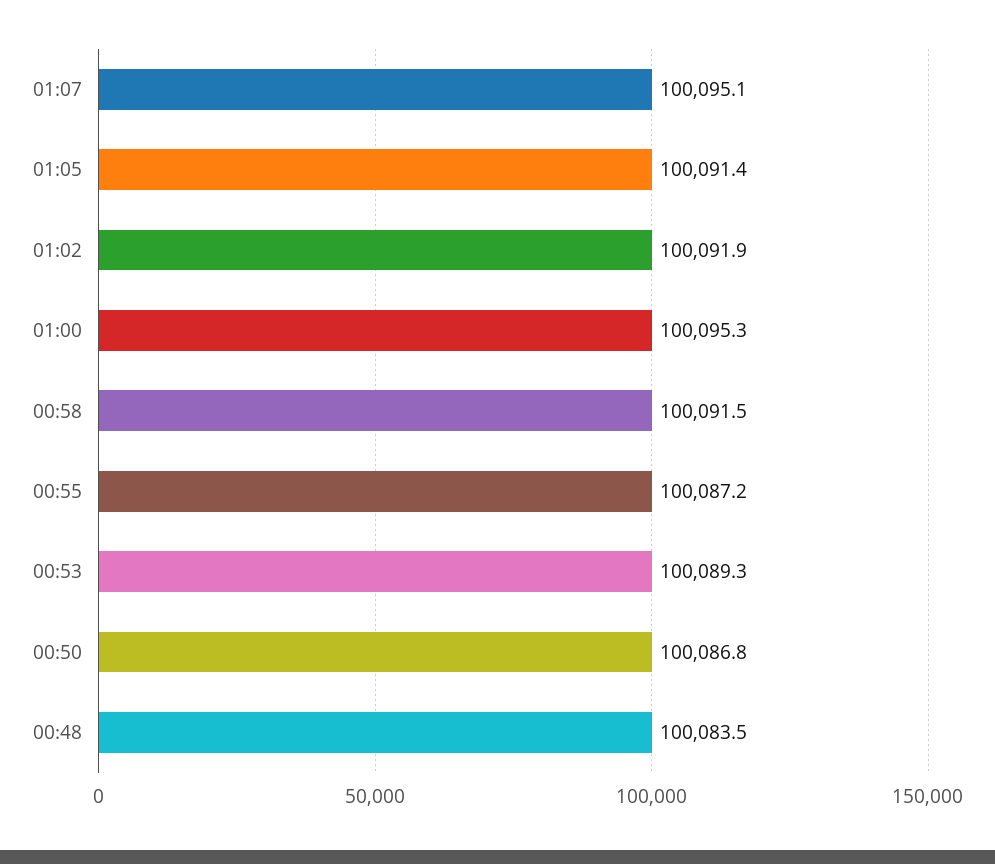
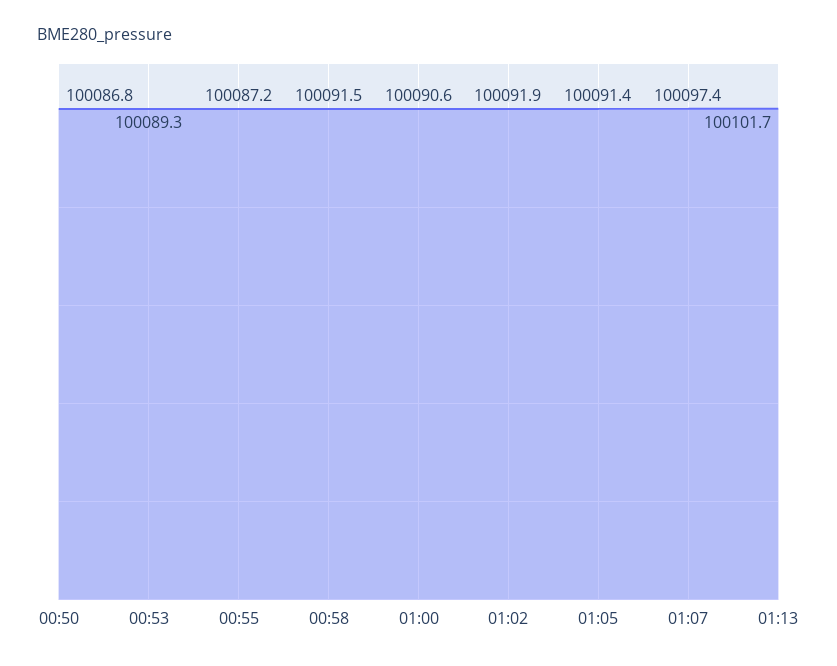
01:07: 100095.1 -> 100097.4
01:00: 100095.3 -> 100090.6
00:48: 100083.5 -> none
01:13: none -> 100101.7

